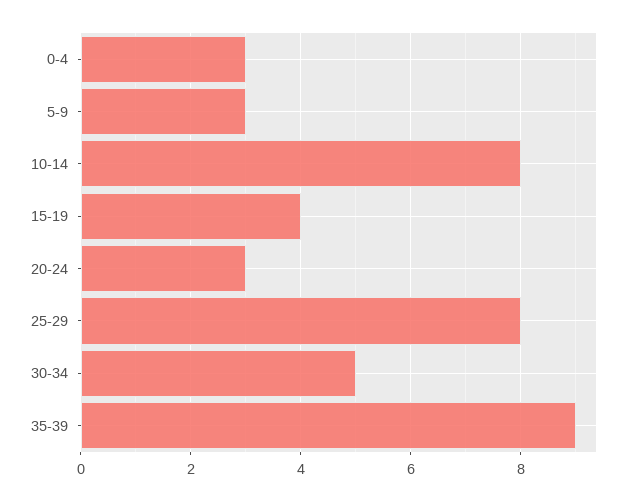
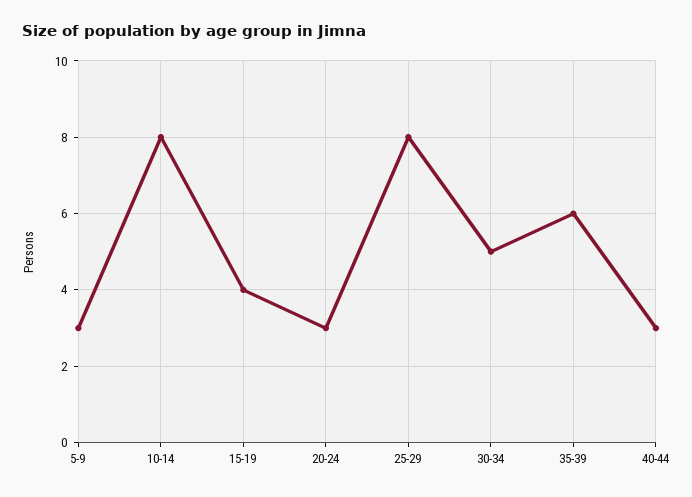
0-4: 3 -> none
35-39: 9 -> 6
40-44: none -> 3

